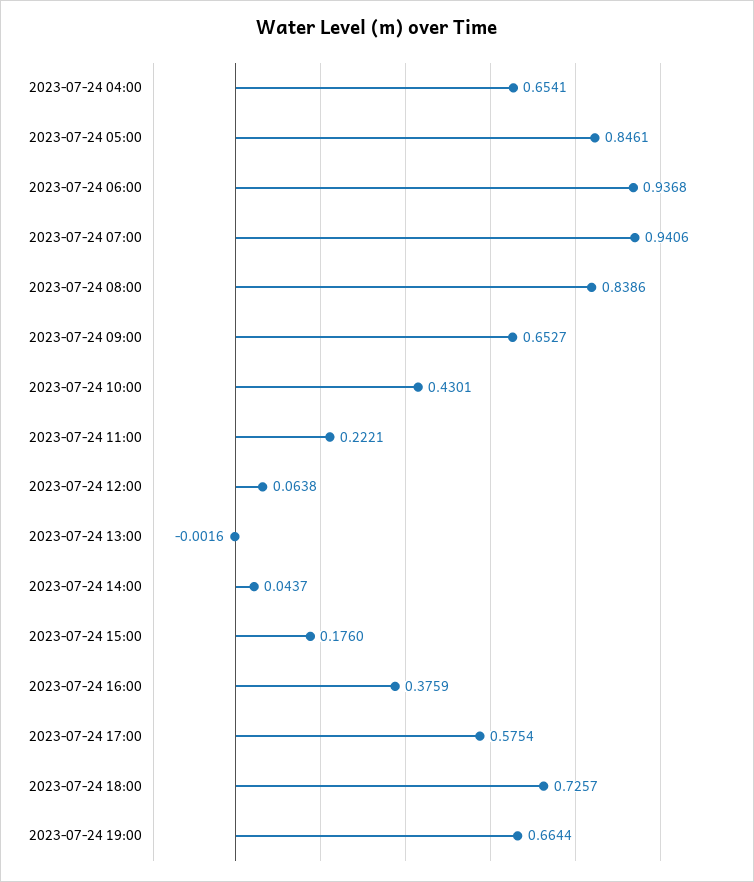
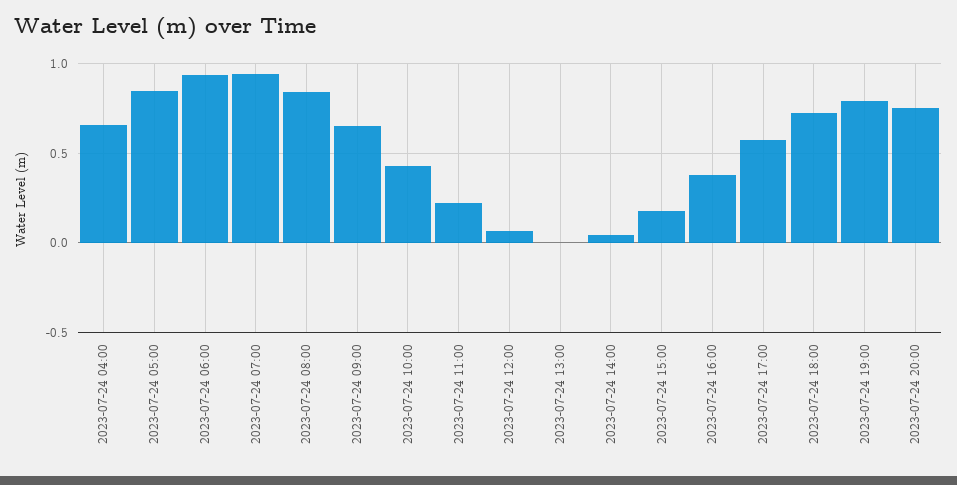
2023-07-24 19:00: 0.6644 -> 0.8
2023-07-24 20:00: none -> 0.75

